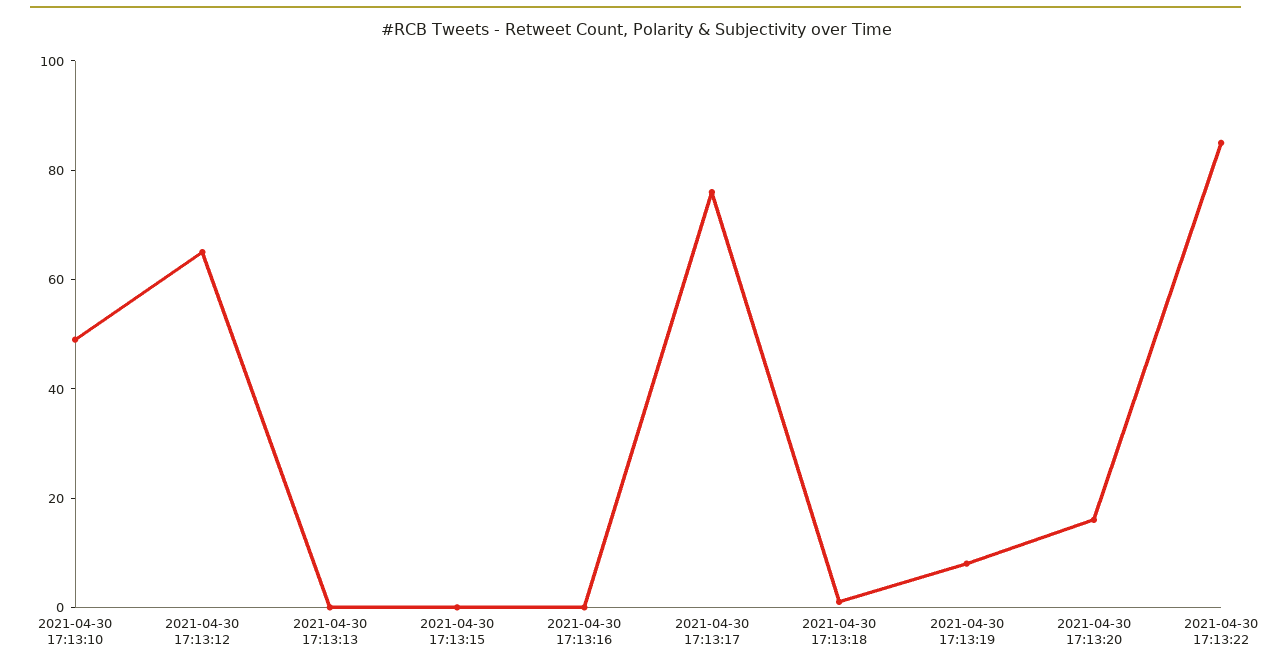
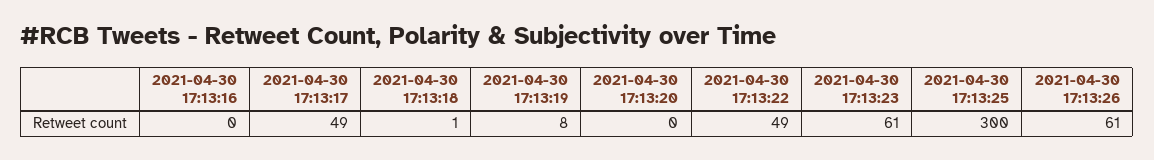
2021-04-30 17:13:10: 50 -> none
2021-04-30 17:13:12: 65 -> none
2021-04-30 17:13:13: 0 -> none
2021-04-30 17:13:15: 0 -> none
2021-04-30 17:13:17: 75 -> 49
2021-04-30 17:13:20: 15 -> 0
2021-04-30 17:13:22: 85 -> 49
2021-04-30 17:13:23: none -> 61
2021-04-30 17:13:25: none -> 300
2021-04-30 17:13:26: none -> 61

